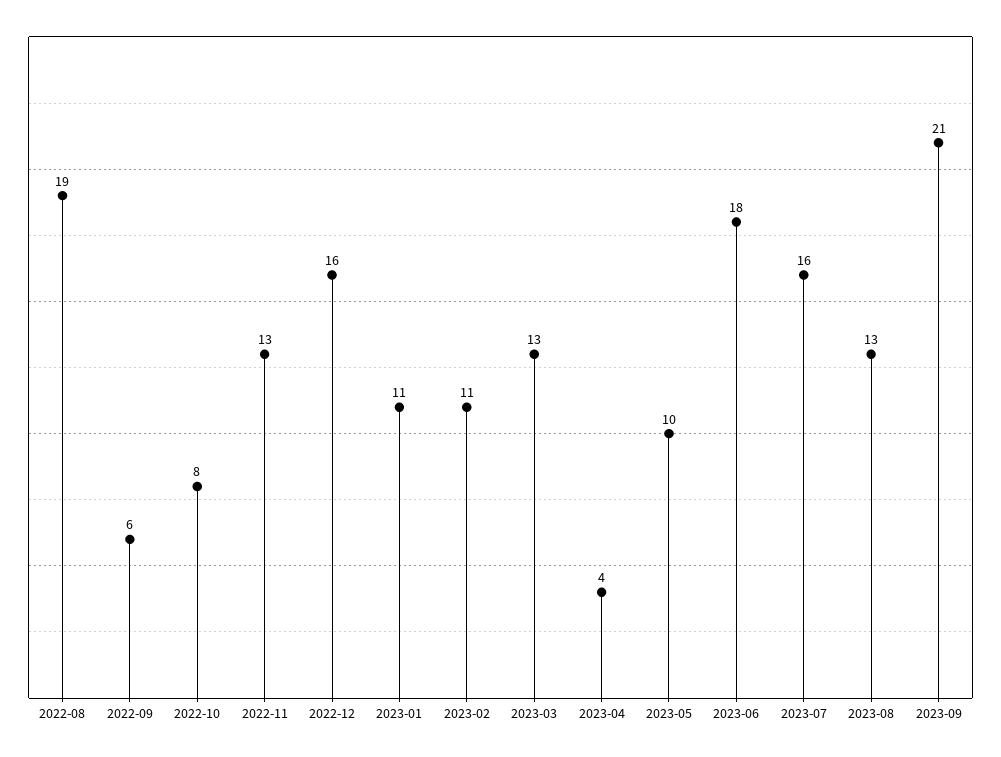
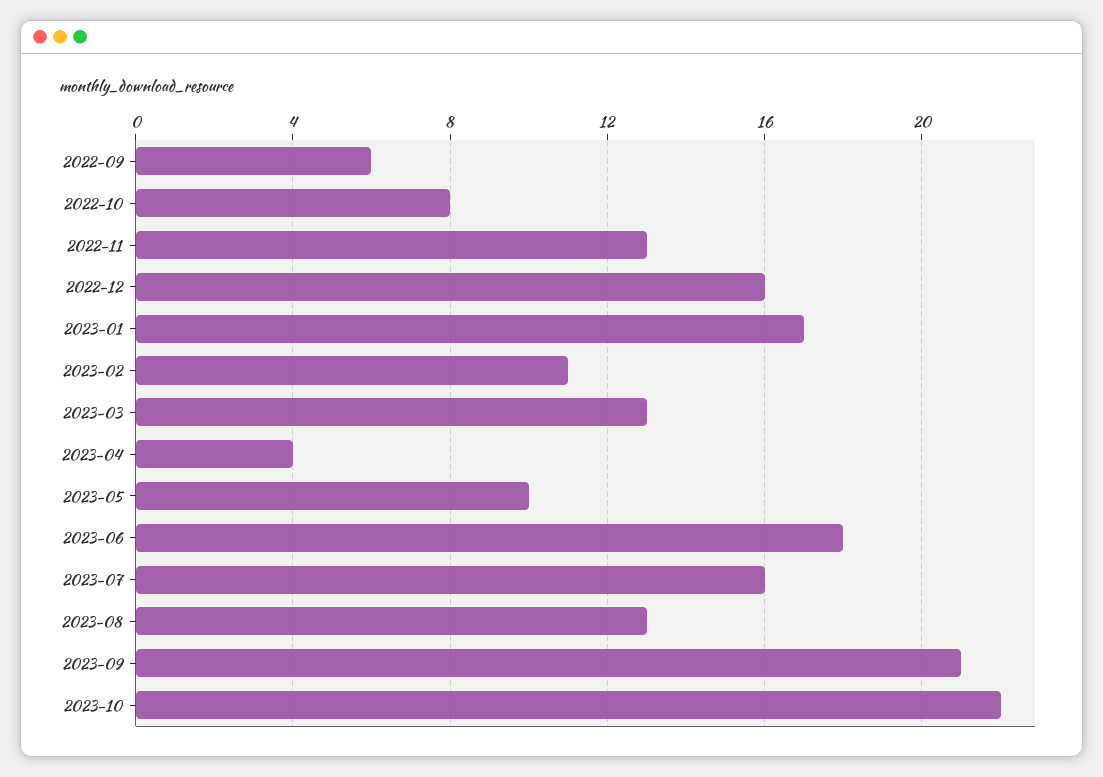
2022-08: 19 -> none
2023-01: 11 -> 17
2023-10: none -> 22

